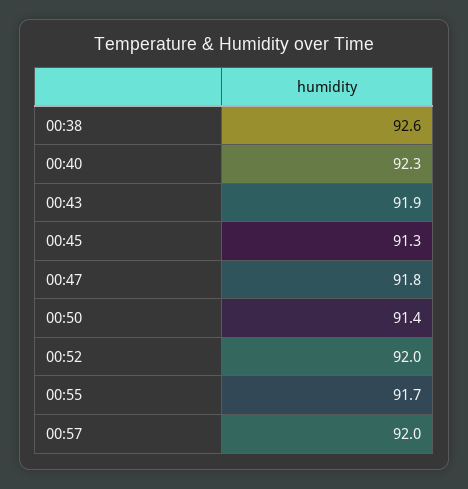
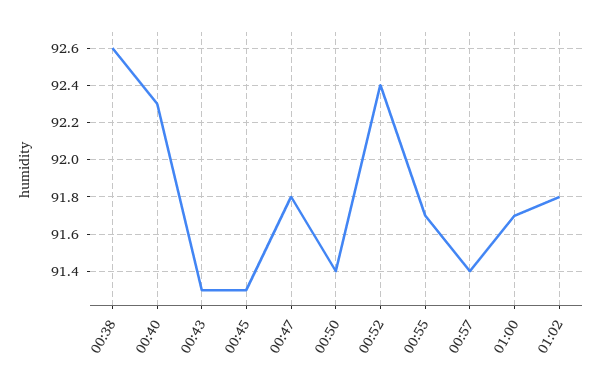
00:43: 91.9 -> 91.3
00:52: 92 -> 92.4
00:57: 92 -> 91.4
01:00: none -> 91.7
01:02: none -> 91.8

